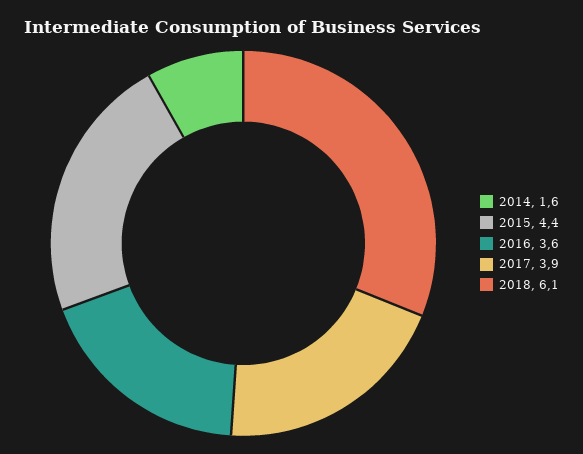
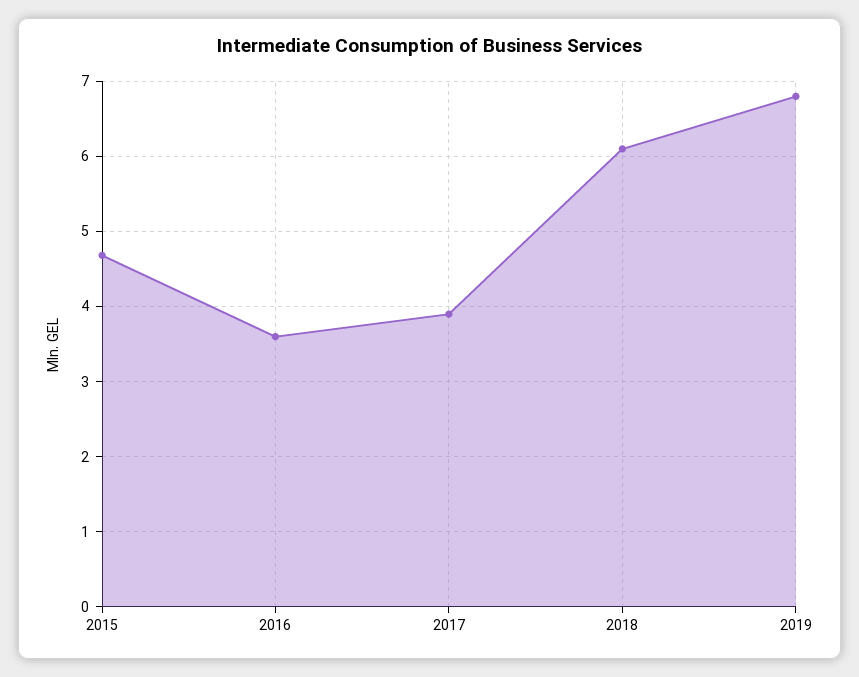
2014: 1.6 -> none
2015: 4.4 -> 4.7
2019: none -> 6.8

